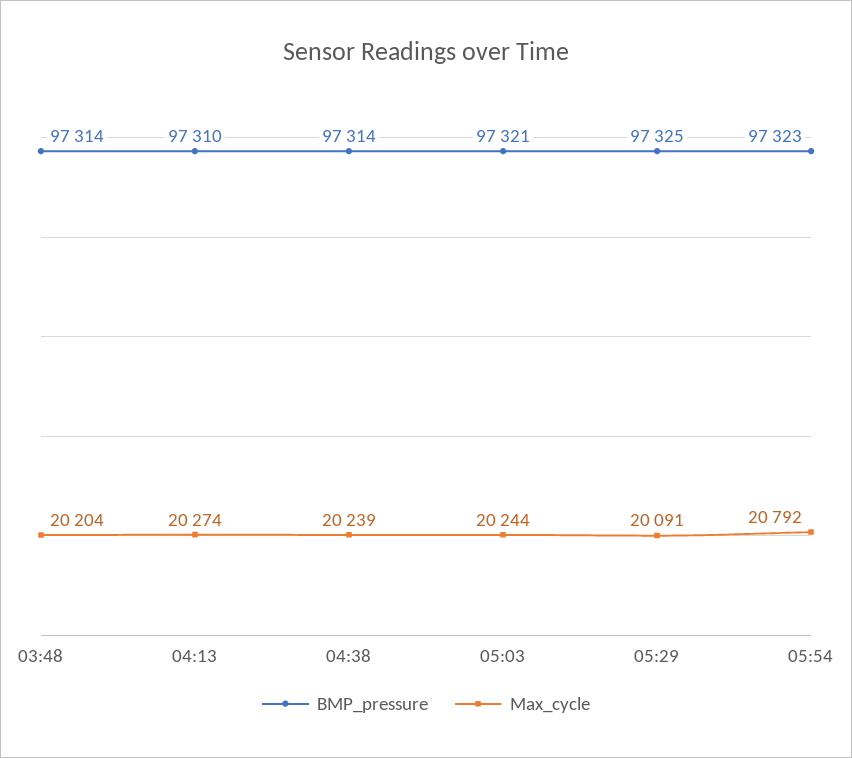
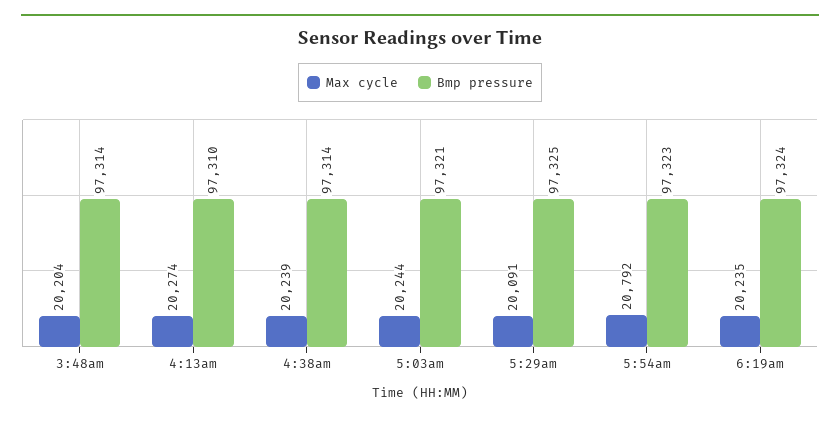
Max_cycle, 6:19am: none -> 20235
BMP_pressure, 6:19am: none -> 97324

